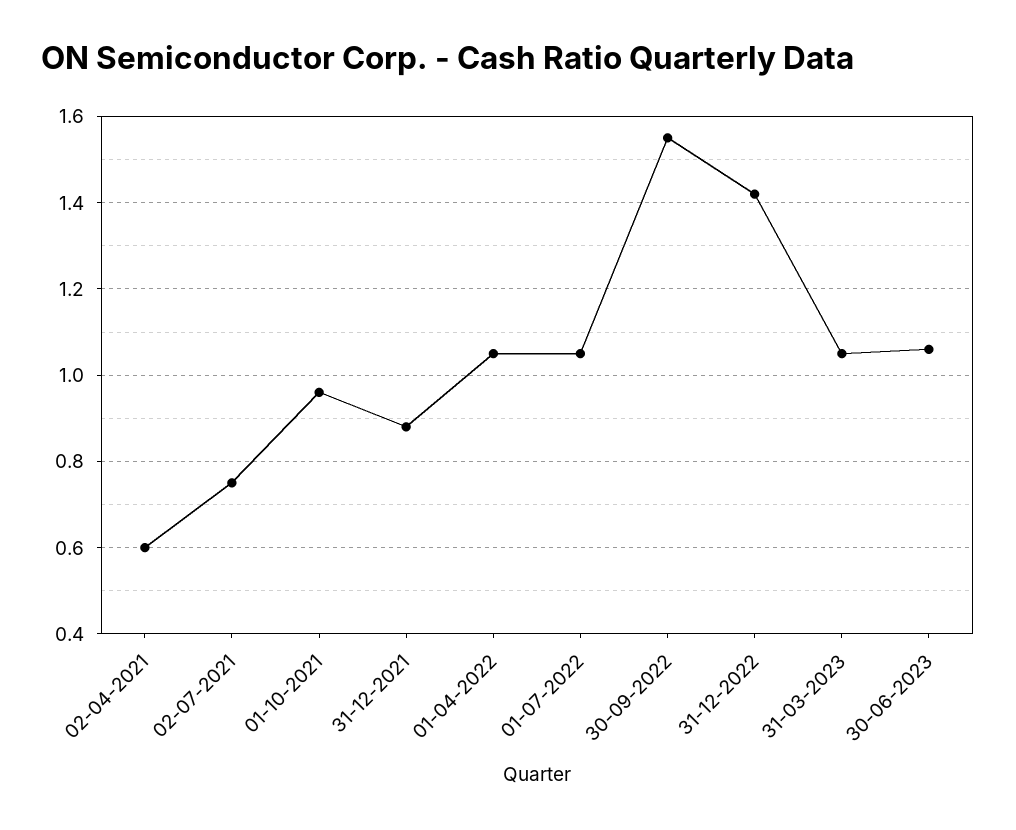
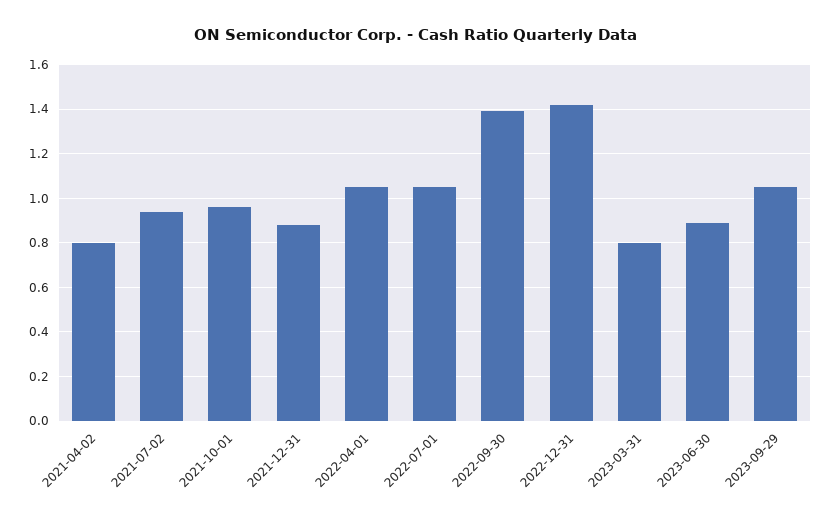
02-04-2021: 0.6 -> 0.8
02-07-2021: 0.75 -> 0.95
30-09-2022: 1.55 -> 1.4
31-03-2023: 1.05 -> 0.8
30-06-2023: 1.05 -> 0.9
2023-09-29: none -> 1.05

